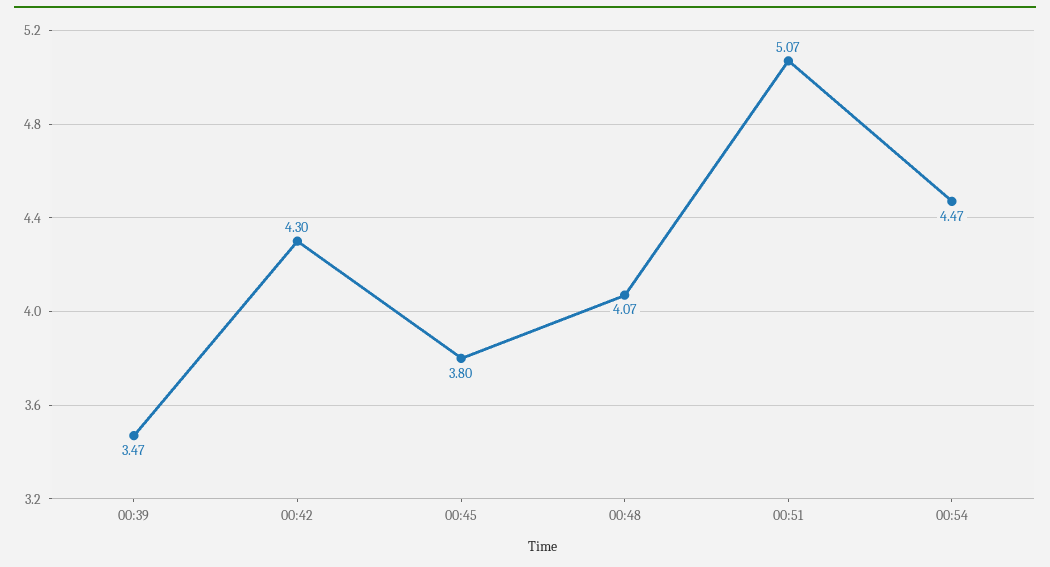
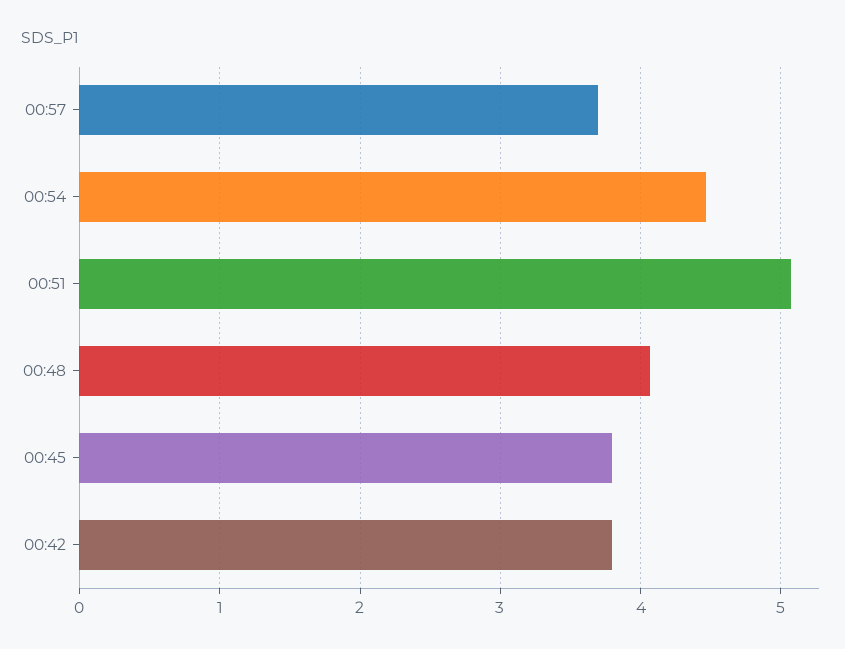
00:39: 3.47 -> none
00:42: 4.3 -> 3.8
00:57: none -> 3.7

